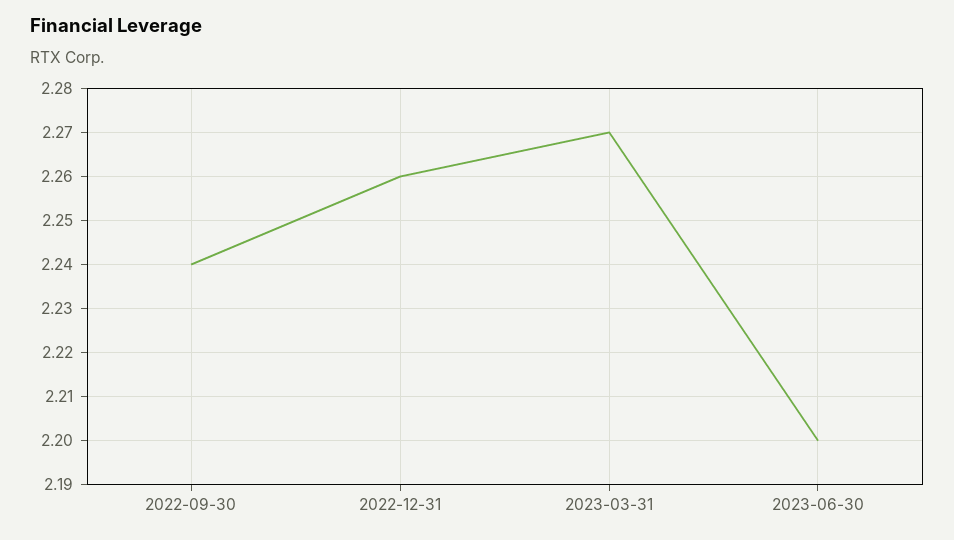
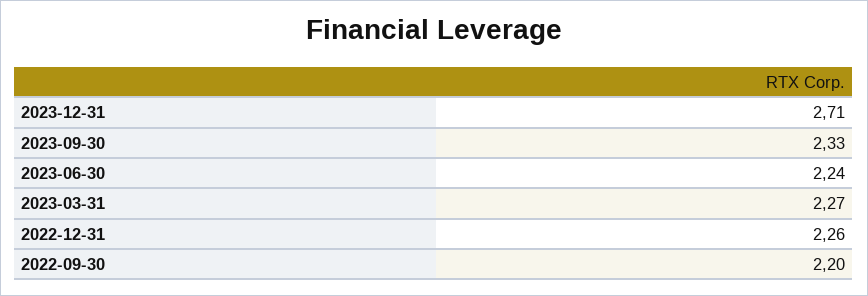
2022-09-30: 2.24 -> 2.2
2023-06-30: 2.2 -> 2.24
2023-12-31: none -> 2.71
2023-09-30: none -> 2.33

